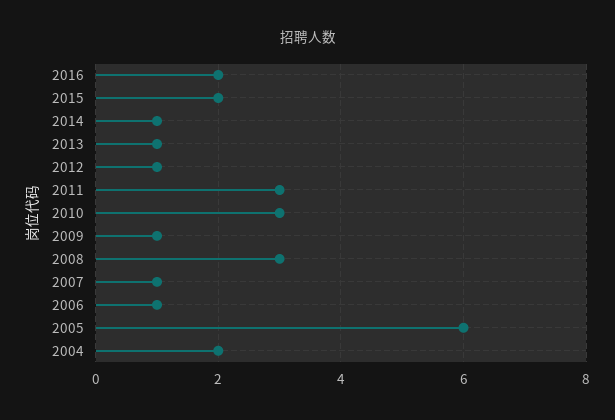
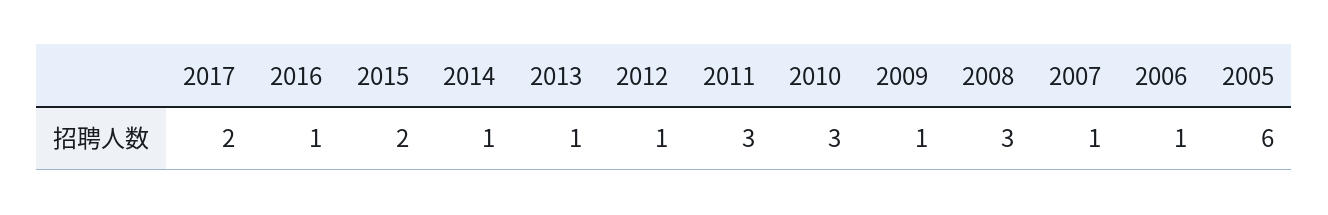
2016: 2 -> 1
2004: 2 -> none
2017: none -> 2

